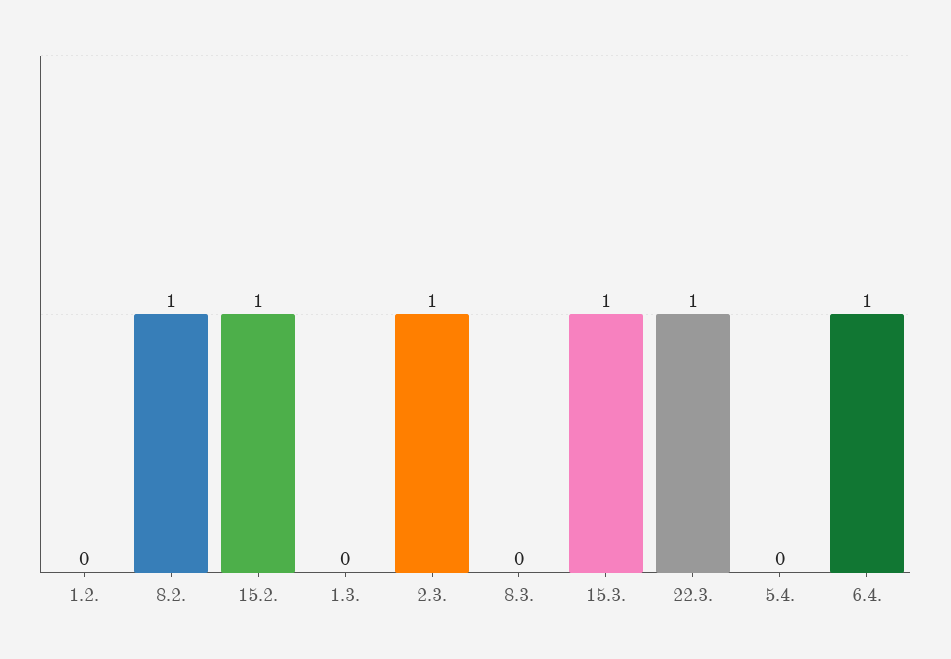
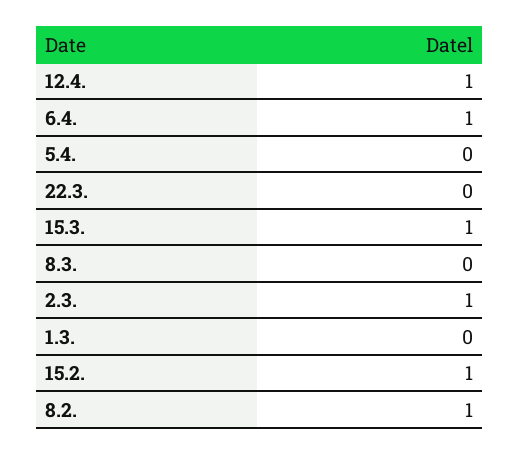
1.2.: 0 -> none
22.3.: 1 -> 0
12.4.: none -> 1

